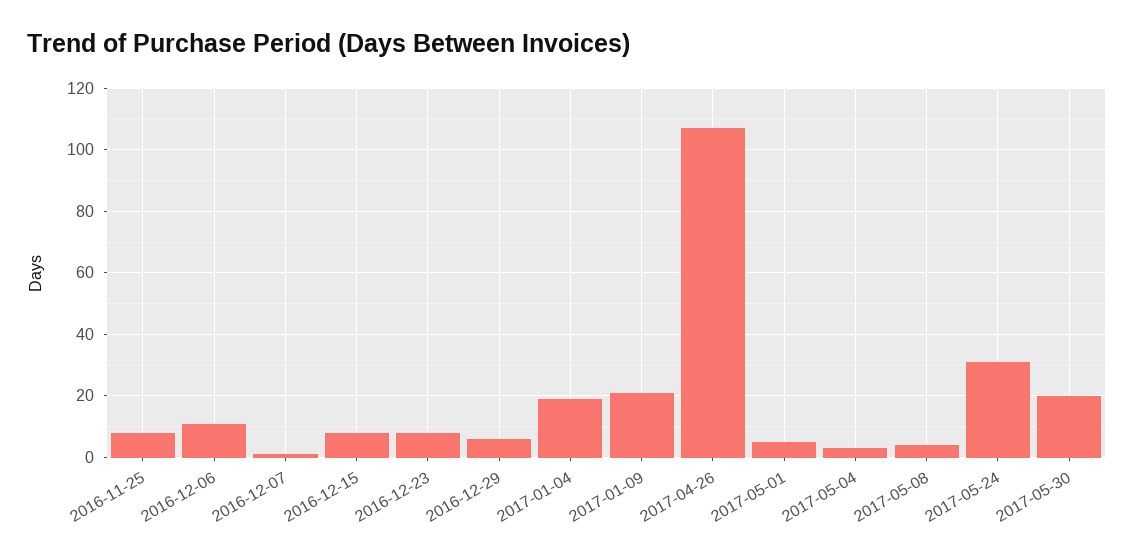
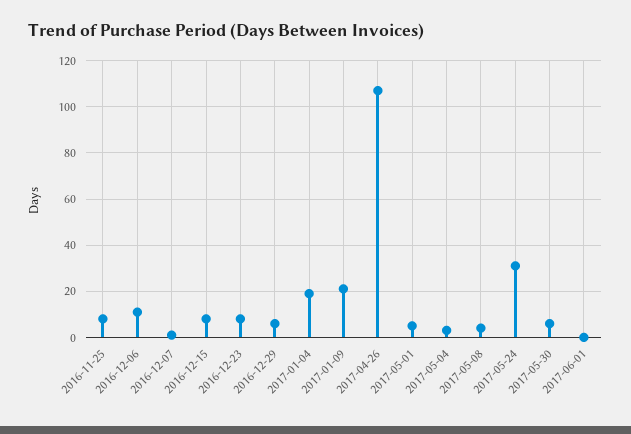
2017-05-30: 20 -> 5
2017-06-01: none -> 0

